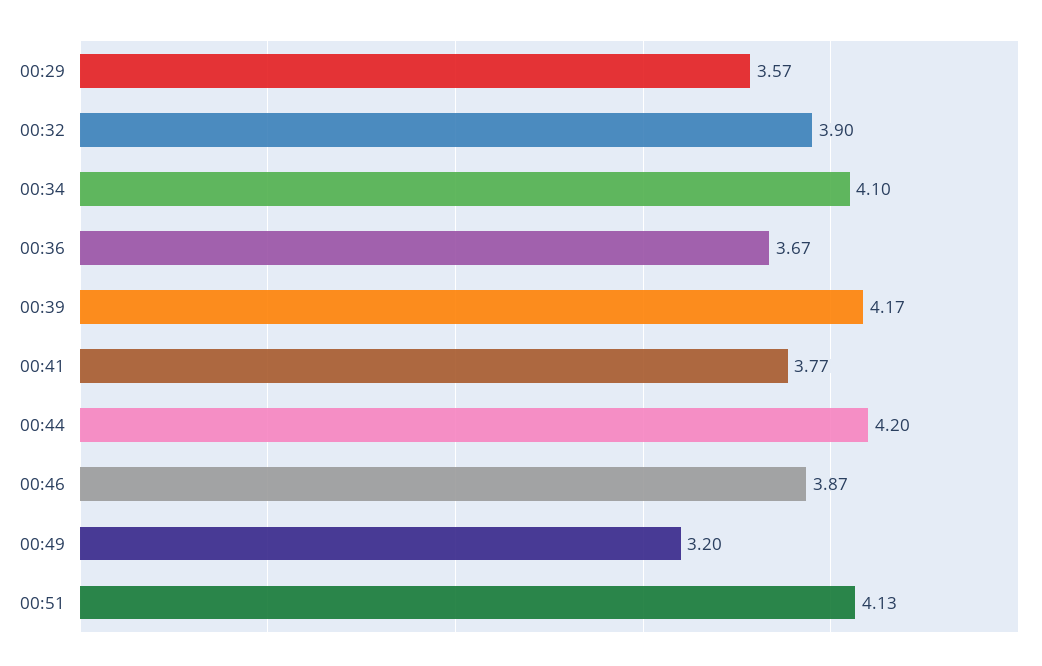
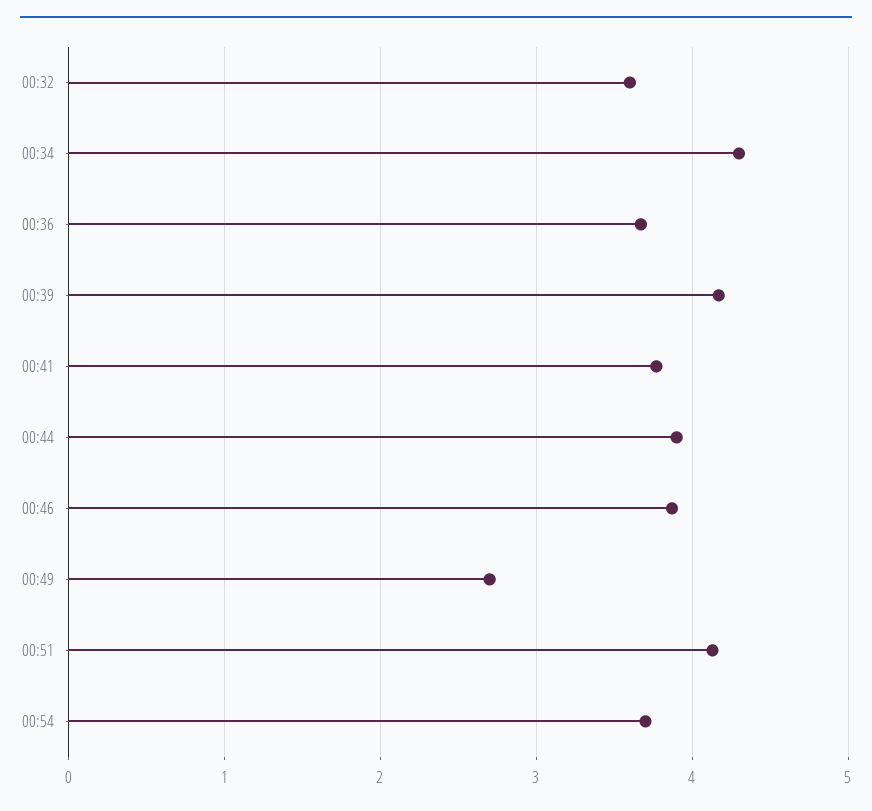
00:29: 3.57 -> none
00:32: 3.9 -> 3.6
00:34: 4.1 -> 4.3
00:44: 4.2 -> 3.9
00:49: 3.2 -> 2.7
00:54: none -> 3.7

